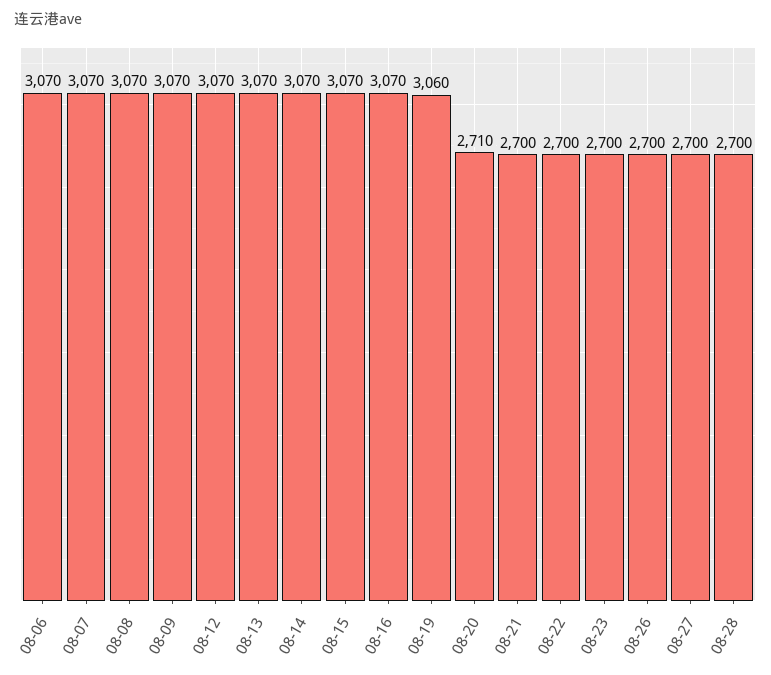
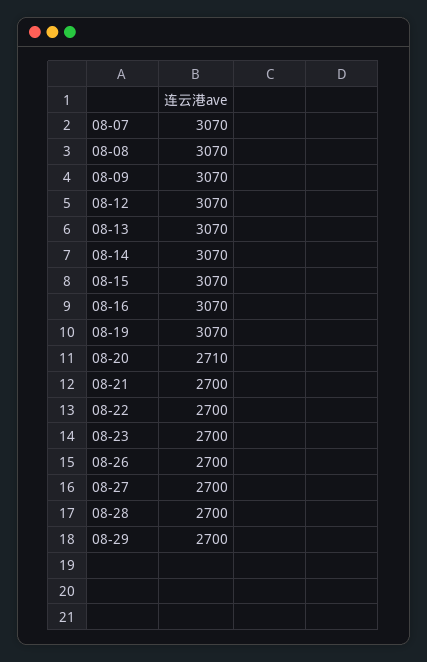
08-06: 3070 -> none
08-19: 3060 -> 3070
08-29: none -> 2700

